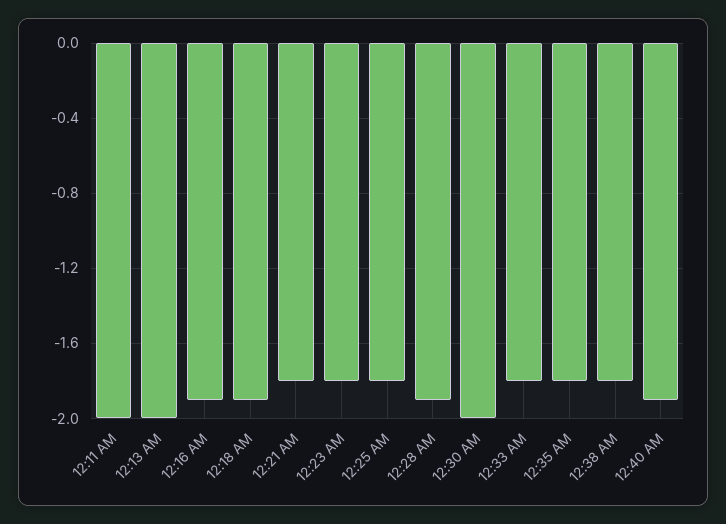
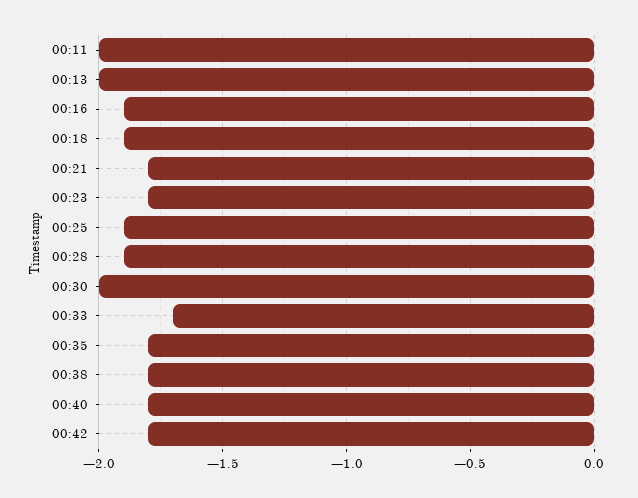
12:25 AM: -1.8 -> -1.9
12:33 AM: -1.8 -> -1.7
12:40 AM: -1.9 -> -1.8
00:42: none -> -1.8

